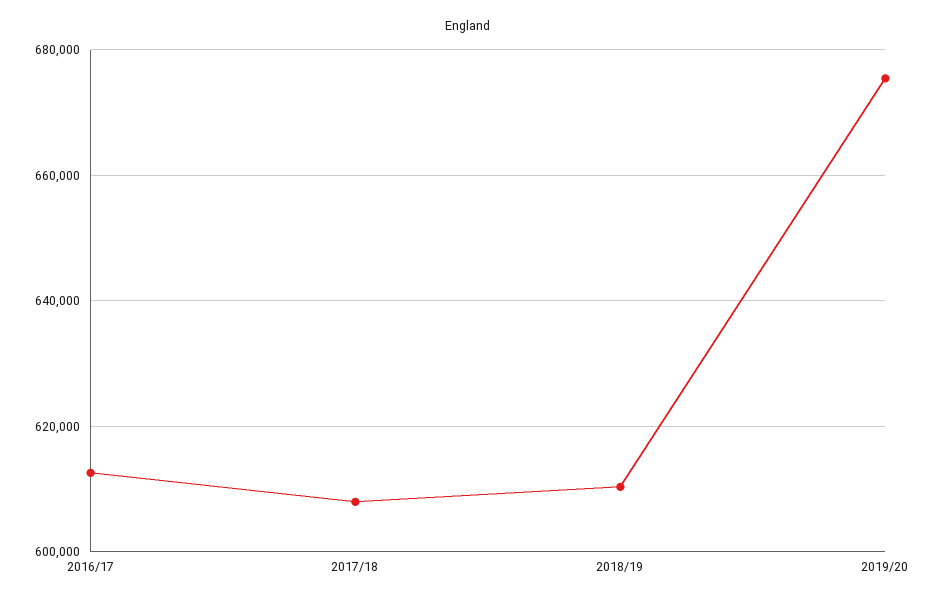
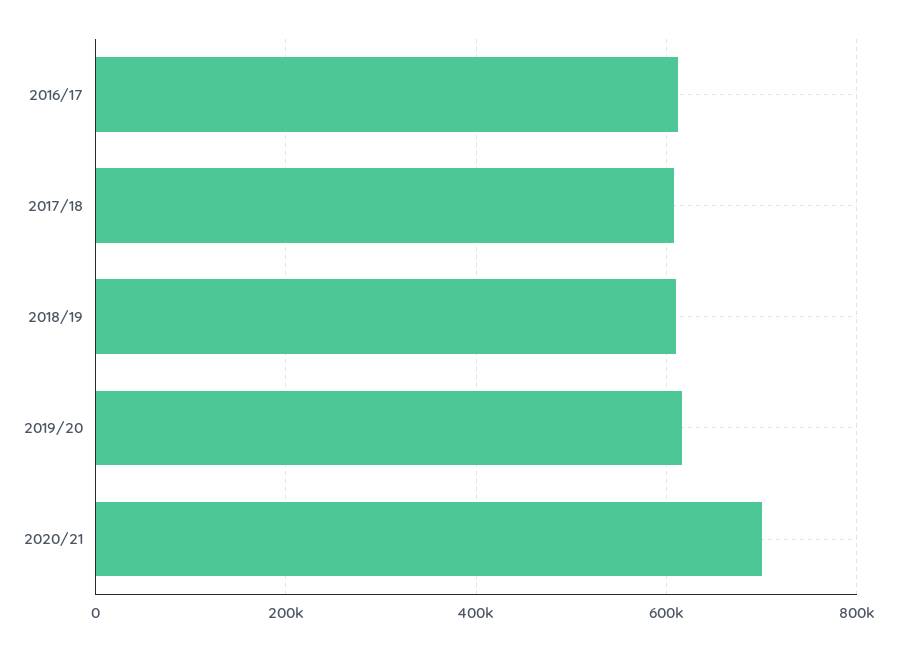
2019/20: 676000 -> 620000
2020/21: none -> 700000

